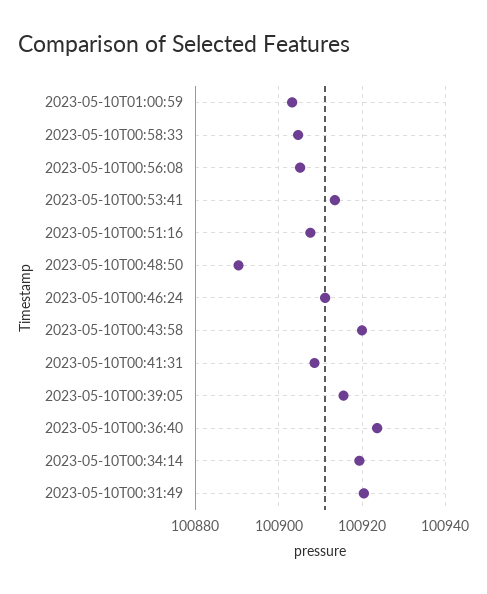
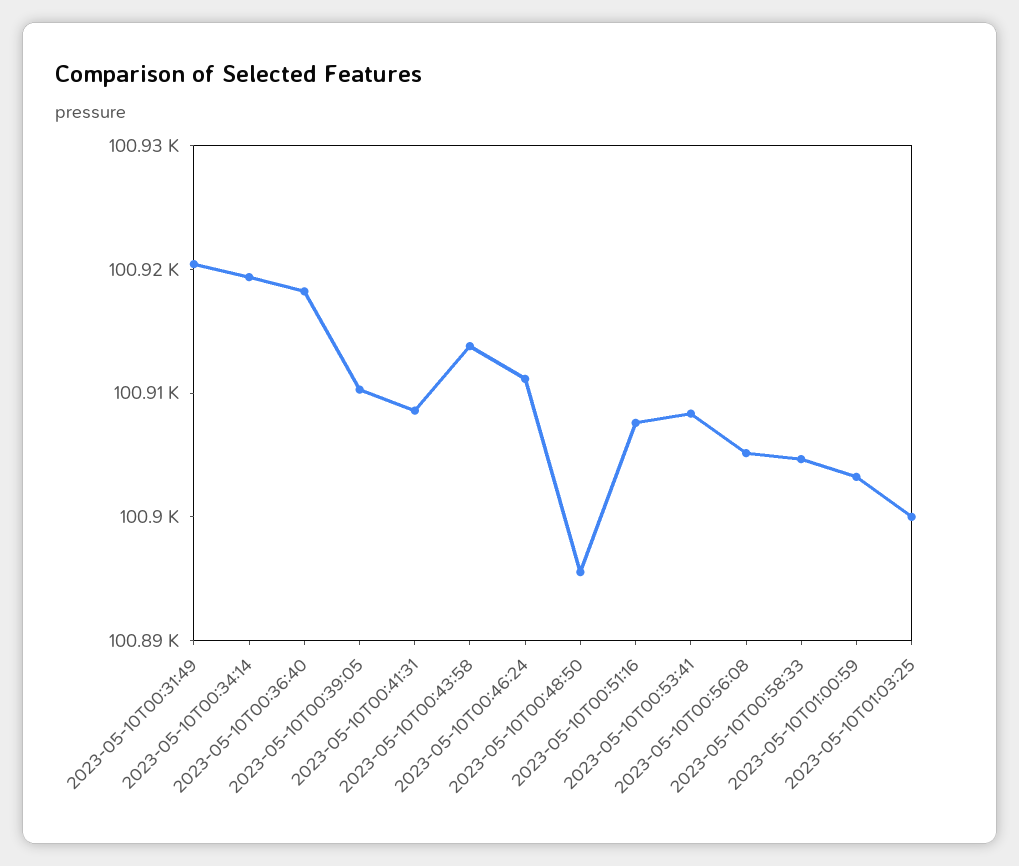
2023-05-10T00:53:41: 100914 -> 100908
2023-05-10T00:48:50: 100890 -> 100896
2023-05-10T00:43:58: 100920 -> 100914
2023-05-10T00:39:05: 100916 -> 100910
2023-05-10T00:36:40: 100924 -> 100918
2023-05-10T01:03:25: none -> 100900

